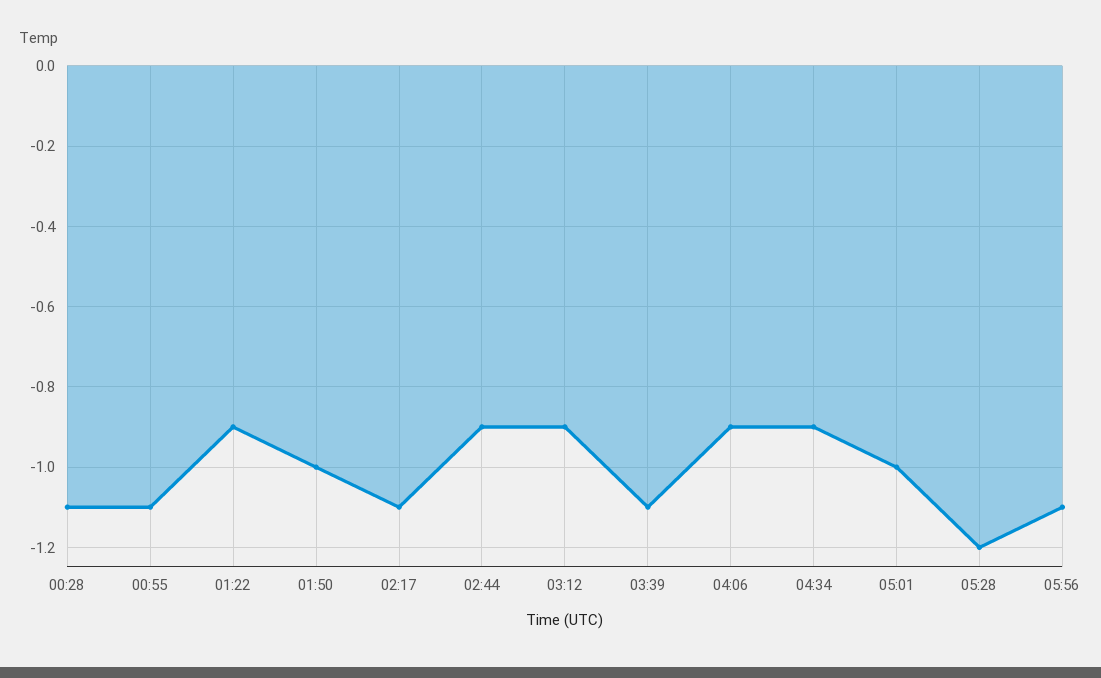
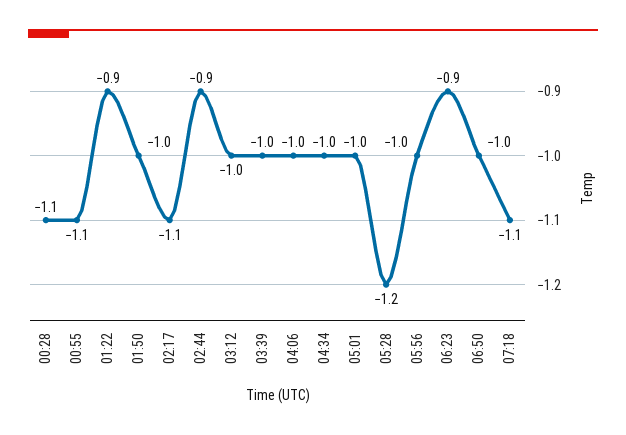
03:12: -0.9 -> -1
03:39: -1.1 -> -1
04:06: -0.9 -> -1
04:34: -0.9 -> -1
05:56: -1.1 -> -1
06:23: none -> -0.9
06:50: none -> -1
07:18: none -> -1.1

